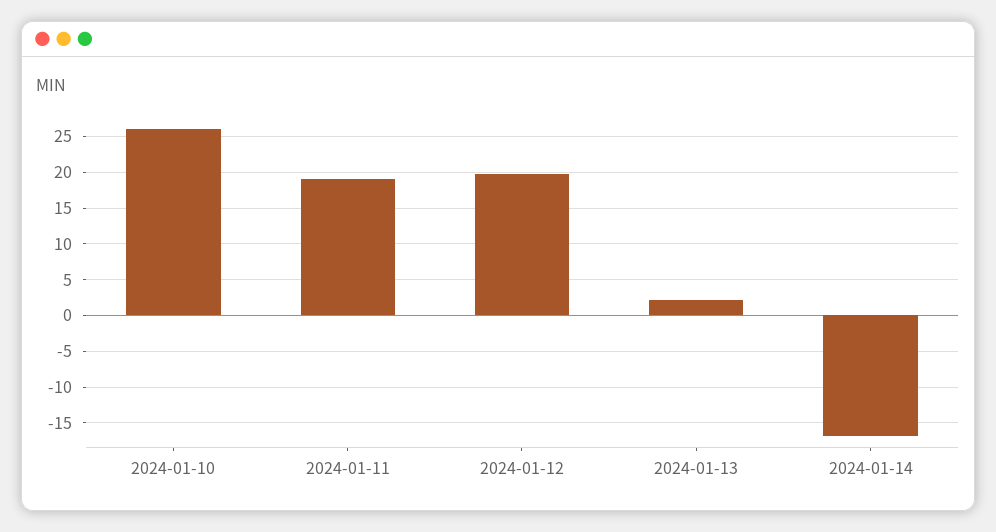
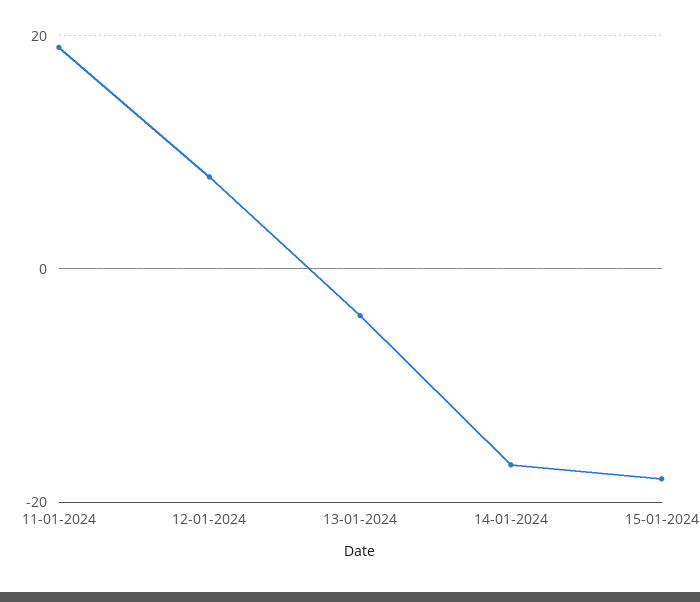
2024-01-10: 26 -> none
2024-01-12: 20 -> 8
2024-01-13: 2 -> -4
15-01-2024: none -> -18

